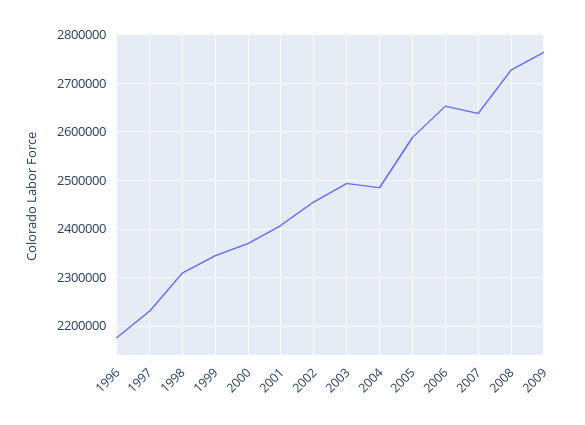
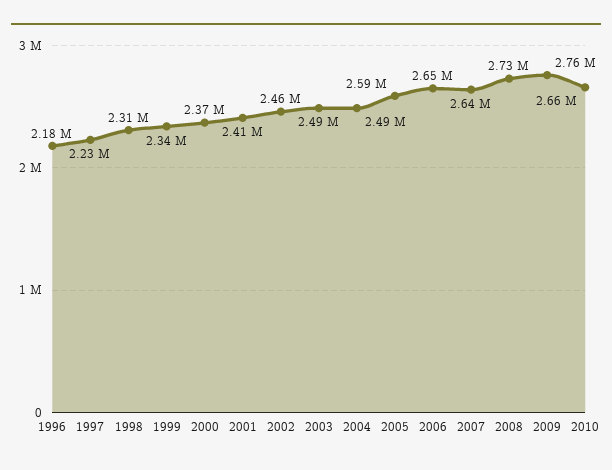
2010: none -> 2660000

